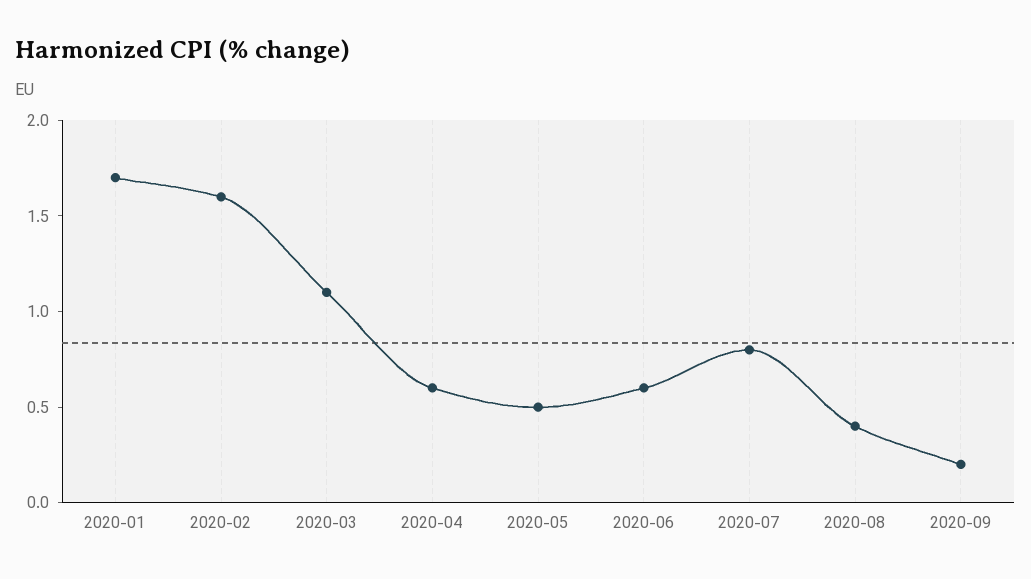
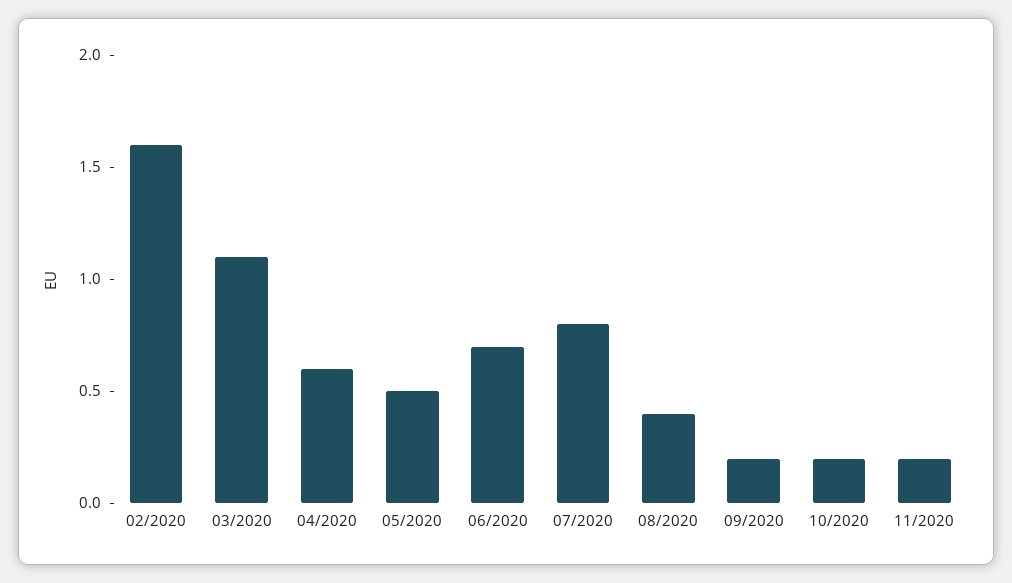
2020-01: 1.7 -> none
2020-06: 0.6 -> 0.7
10/2020: none -> 0.2
11/2020: none -> 0.2

